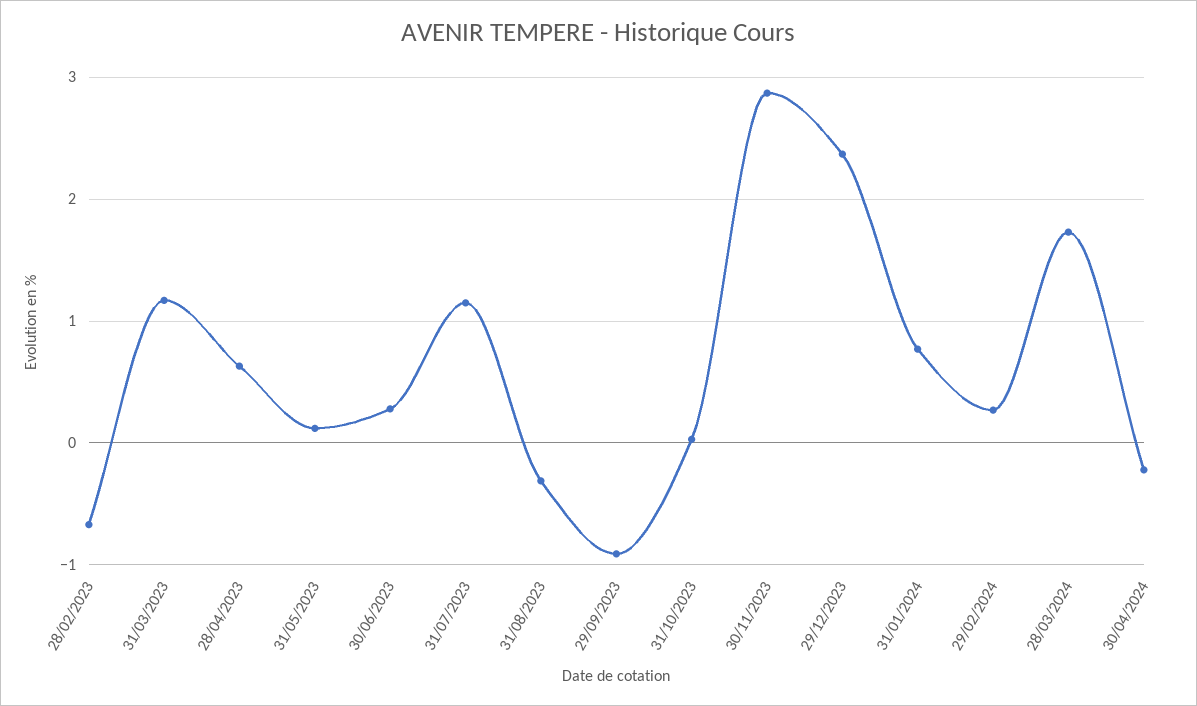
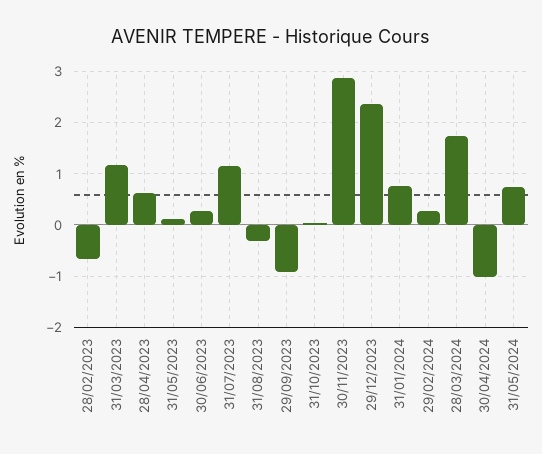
30/04/2024: -0.2 -> -1
31/05/2024: none -> 0.8

